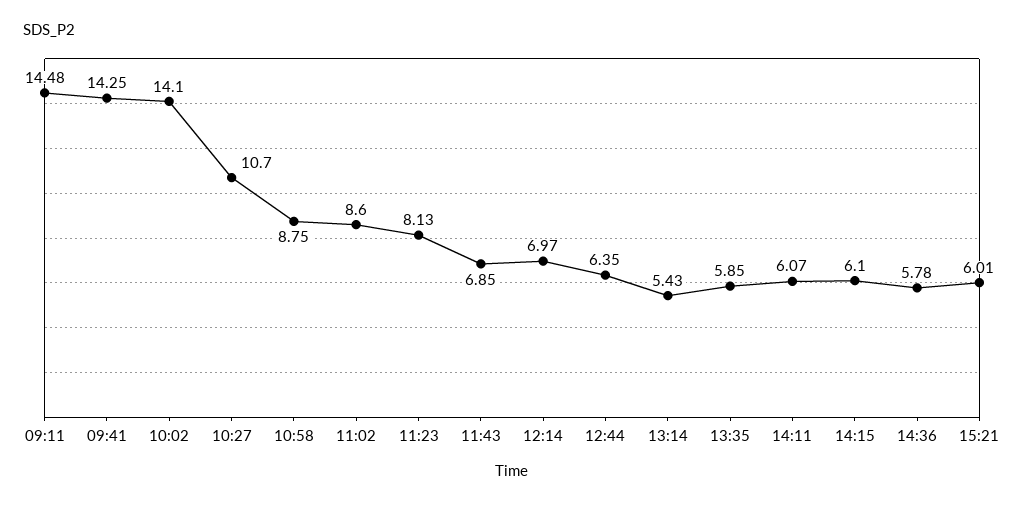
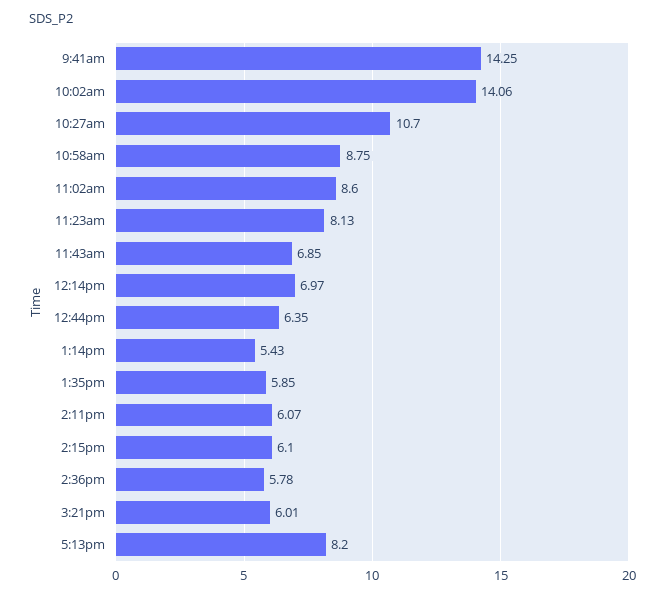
09:11: 14.48 -> none
10:02: 14.1 -> 14.06
5:13pm: none -> 8.2

